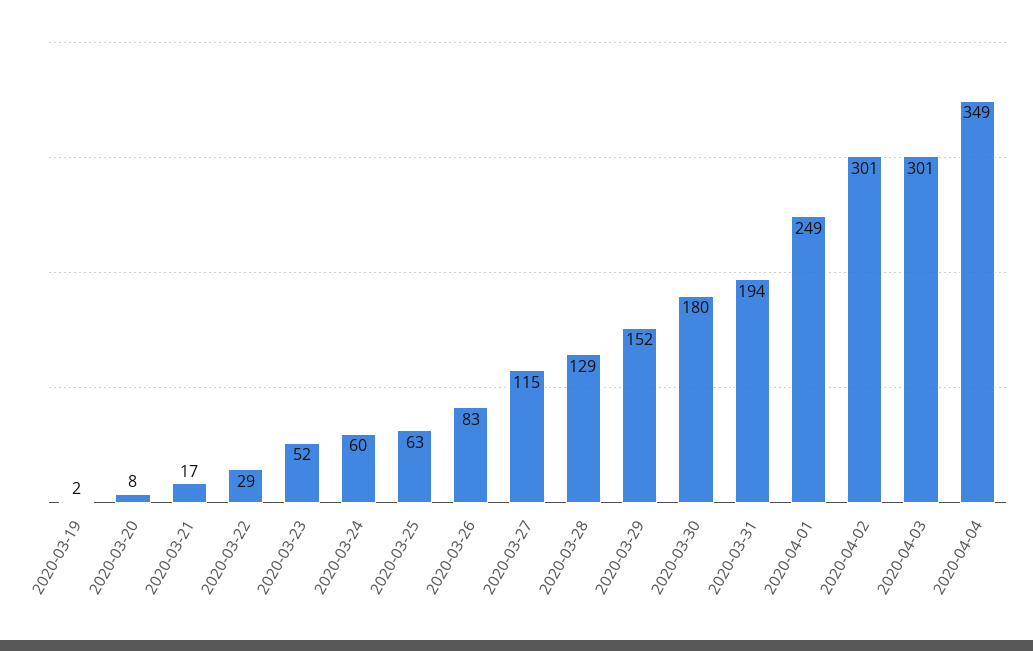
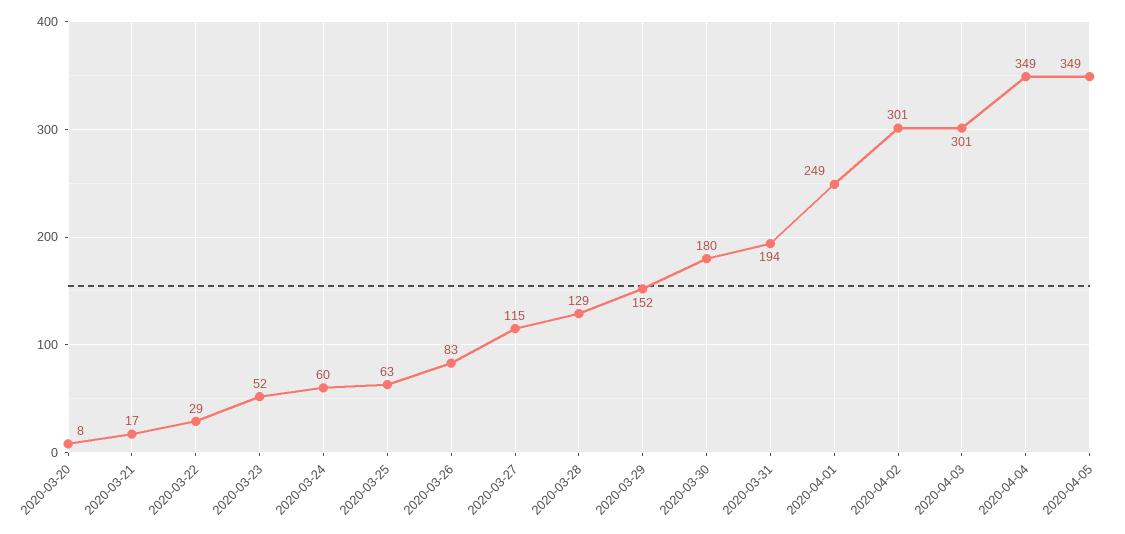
2020-03-19: 2 -> none
2020-04-05: none -> 349

